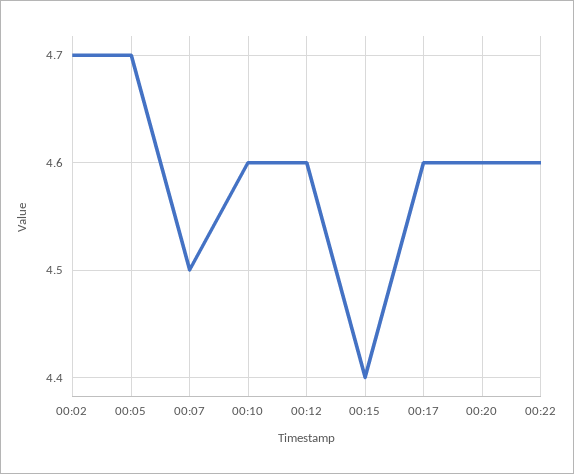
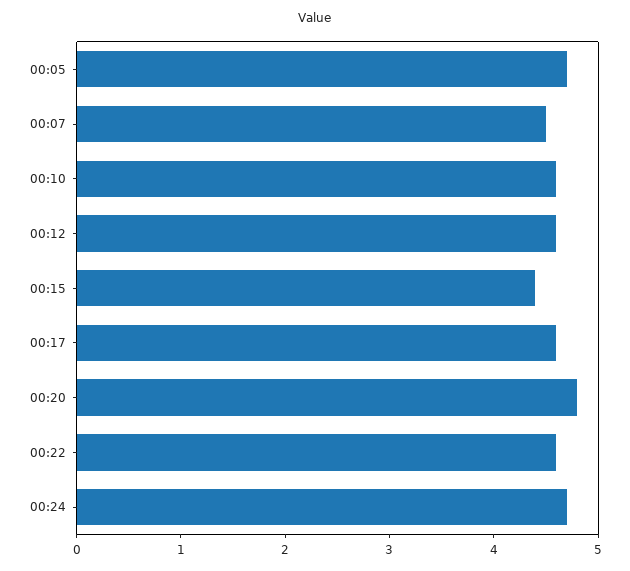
00:02: 4.7 -> none
00:20: 4.6 -> 4.8
00:24: none -> 4.7

